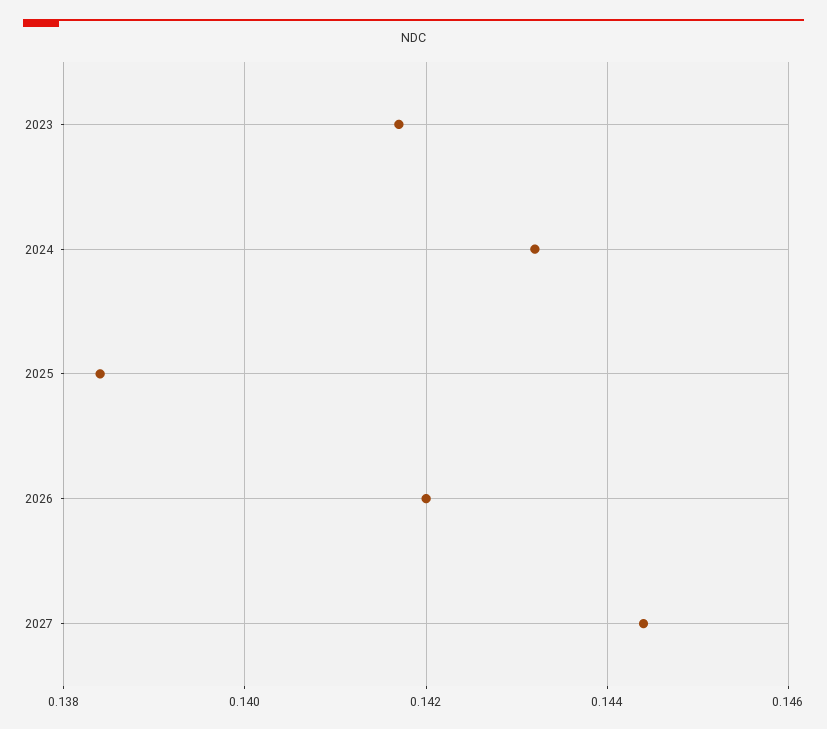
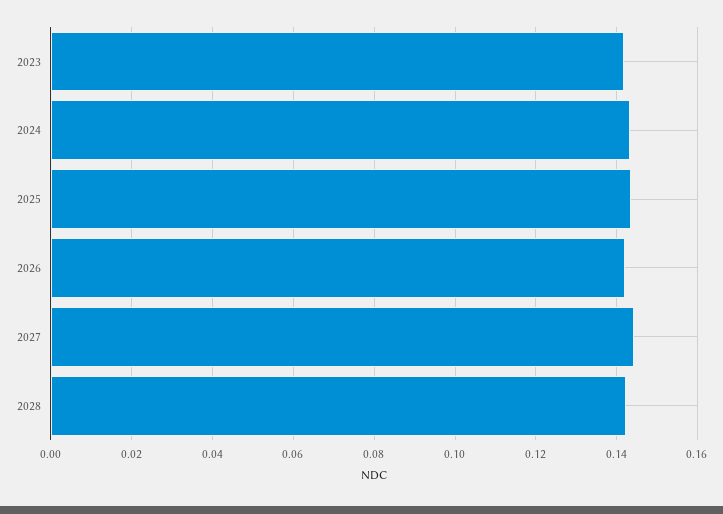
2025: 0.1385 -> 0.144
2028: none -> 0.142

